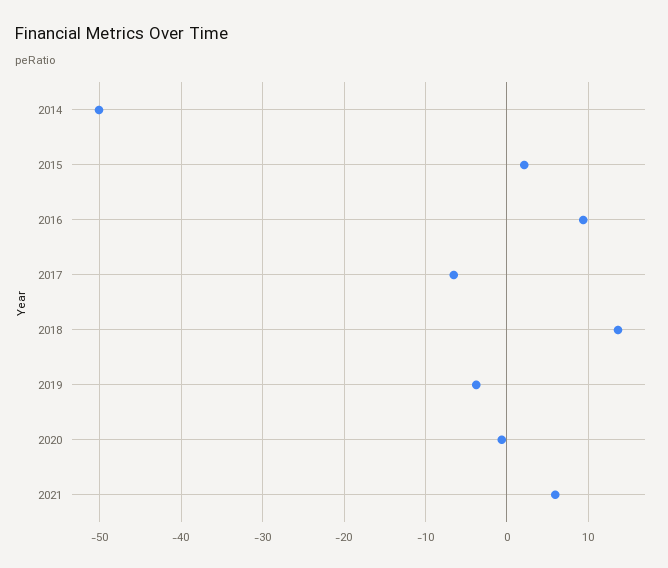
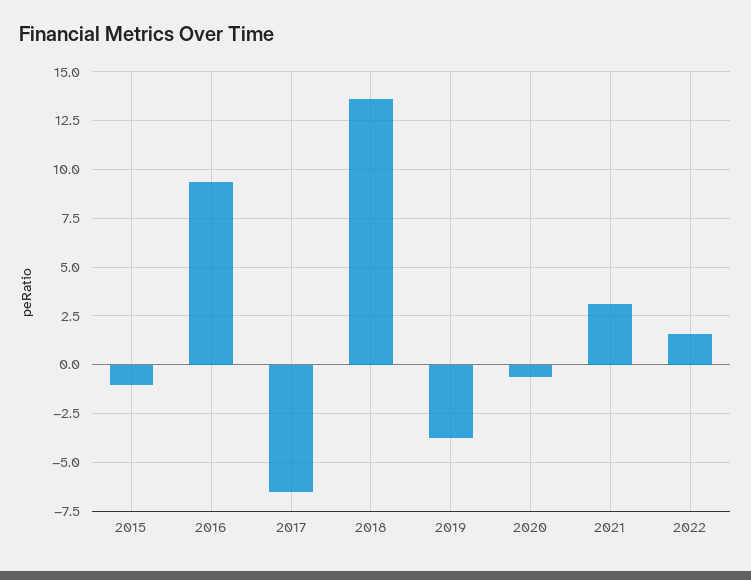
2014: -50 -> none
2015: 2 -> -1
2021: 6 -> 3
2022: none -> 1.5

